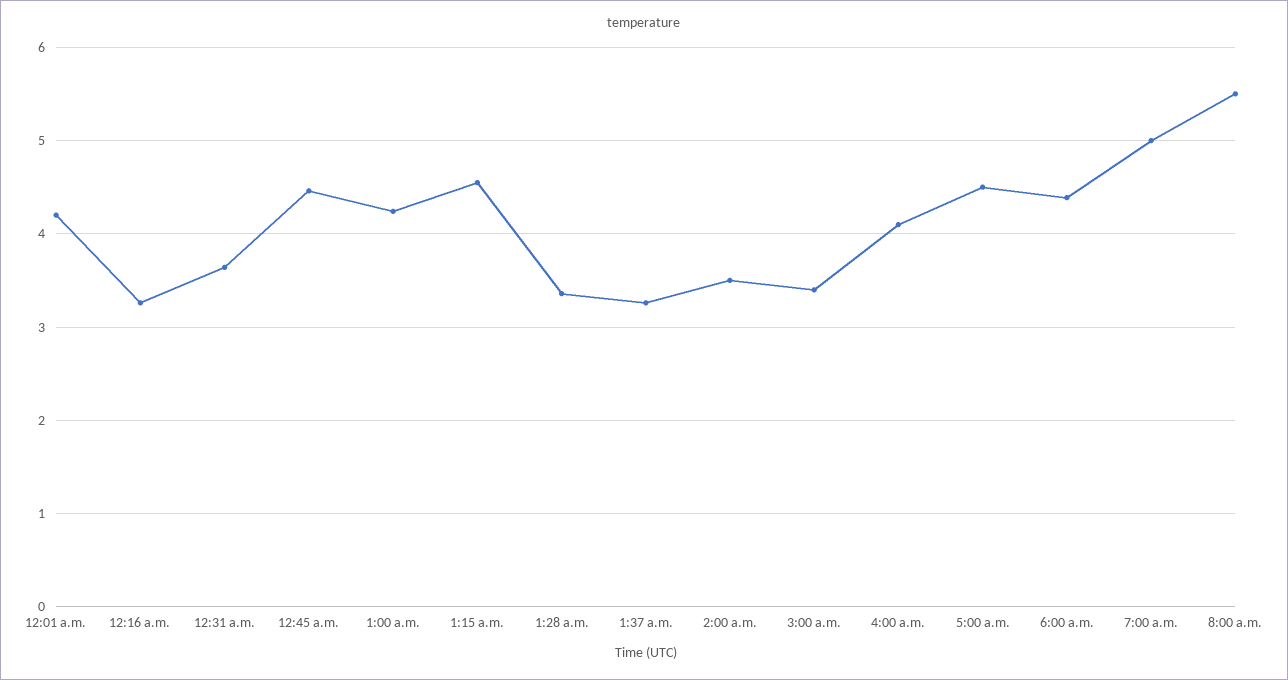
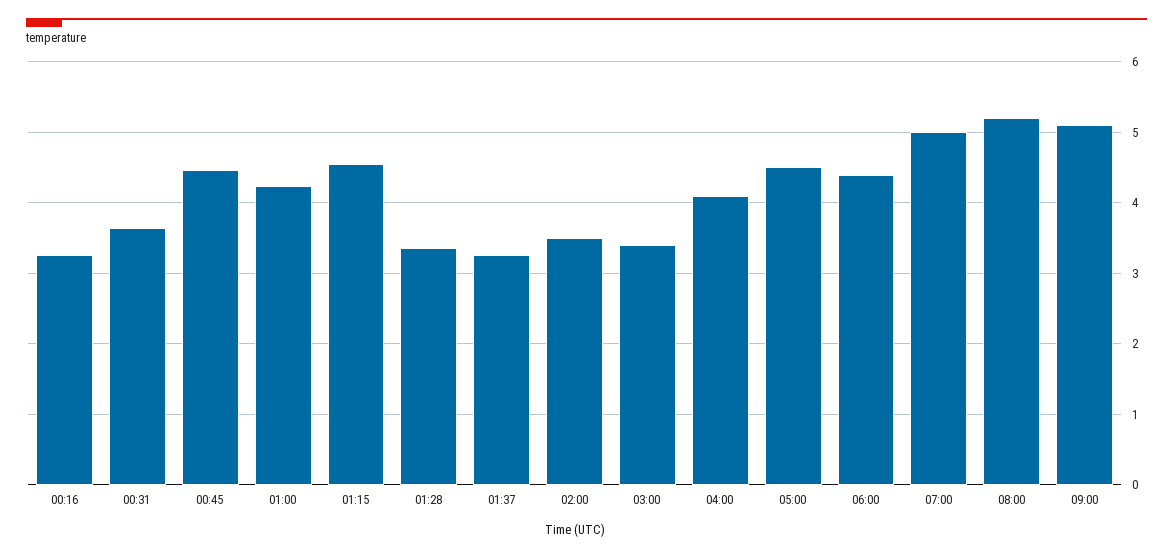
12:01 a.m.: 4.2 -> none
8:00 a.m.: 5.5 -> 5.2
09:00: none -> 5.1

